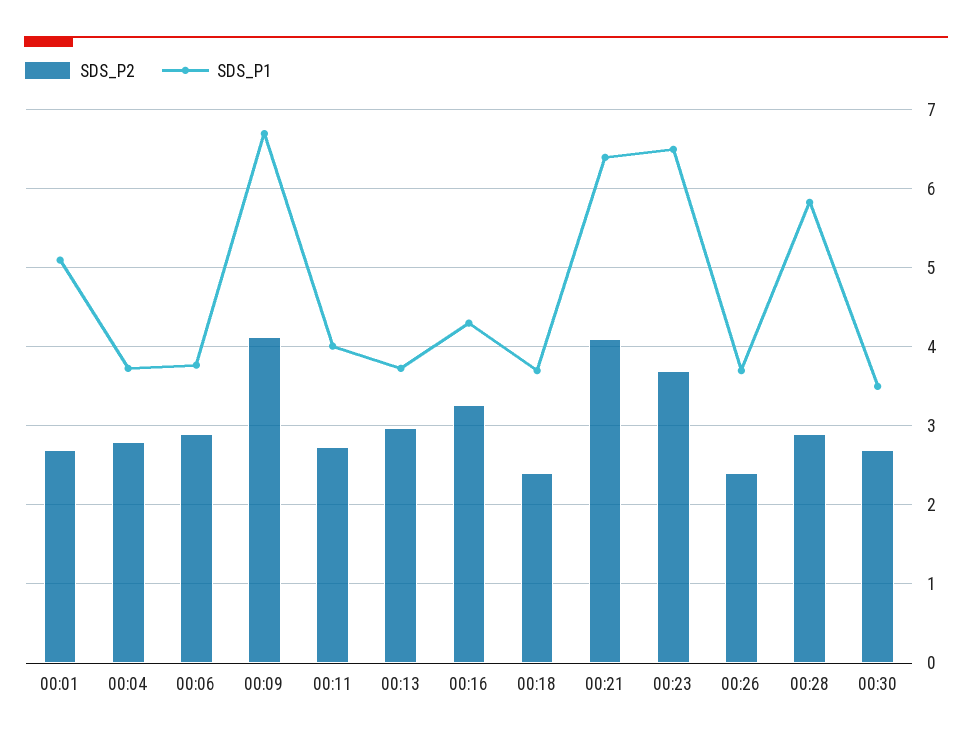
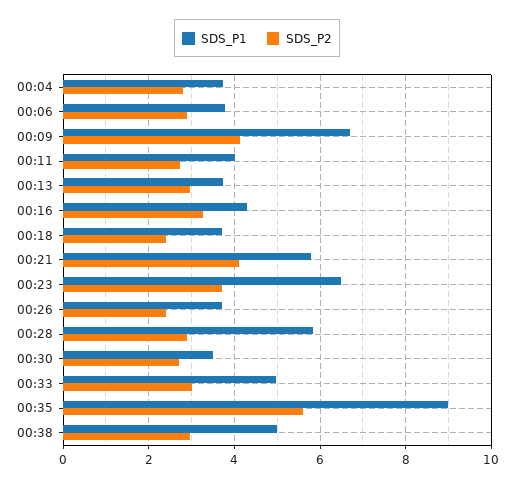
SDS_P2, 00:01: 2.7 -> none
SDS_P1, 00:01: 5.1 -> none
SDS_P1, 00:21: 6.4 -> 5.8
SDS_P1, 00:33: none -> 5
SDS_P2, 00:33: none -> 3
SDS_P1, 00:35: none -> 9
SDS_P2, 00:35: none -> 5.6
SDS_P1, 00:38: none -> 5
SDS_P2, 00:38: none -> 3

